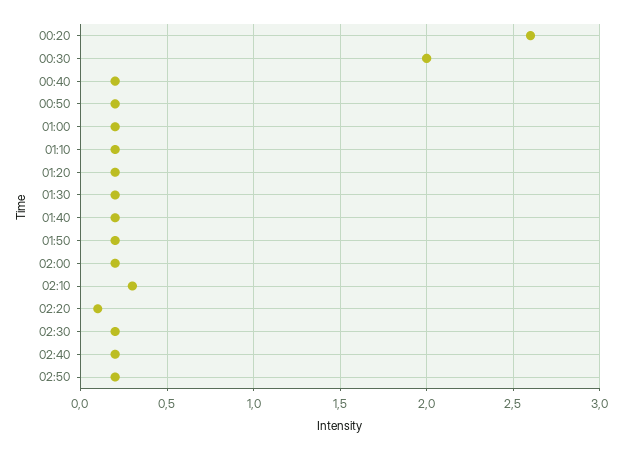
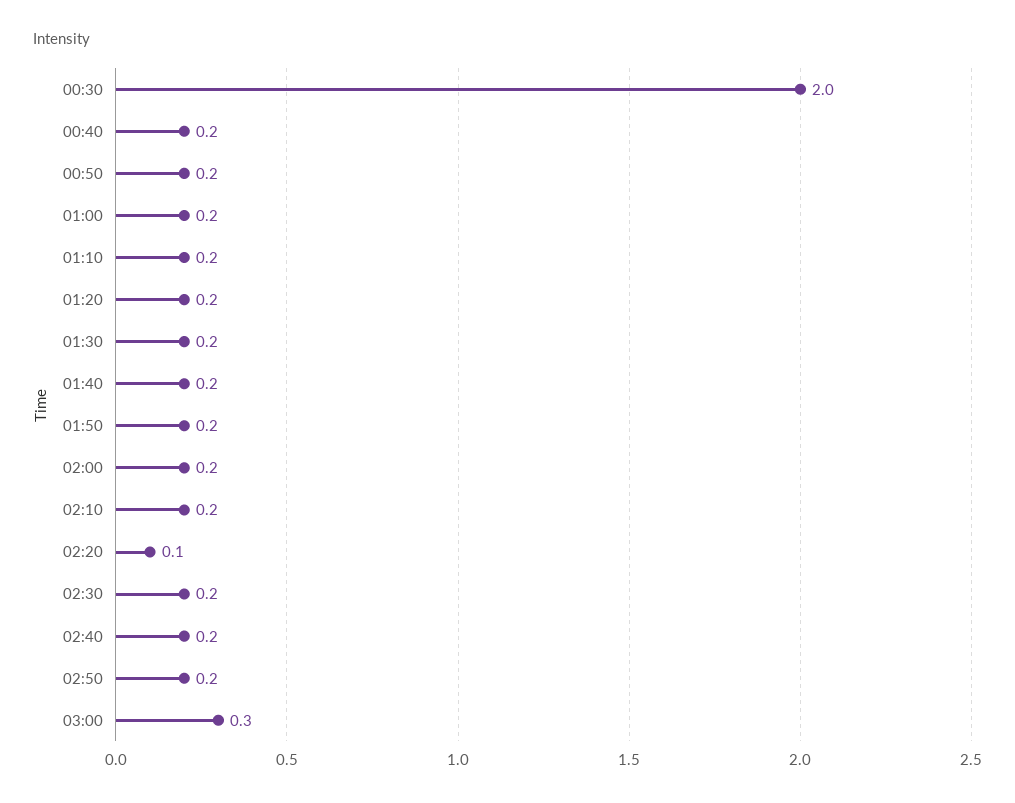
00:20: 2.6 -> none
02:10: 0.3 -> 0.2
03:00: none -> 0.3

